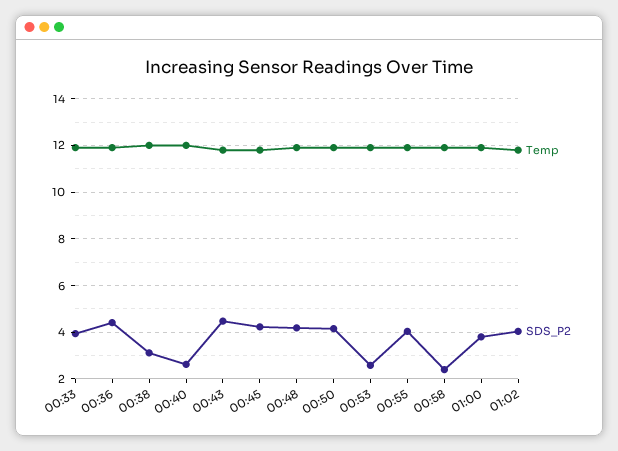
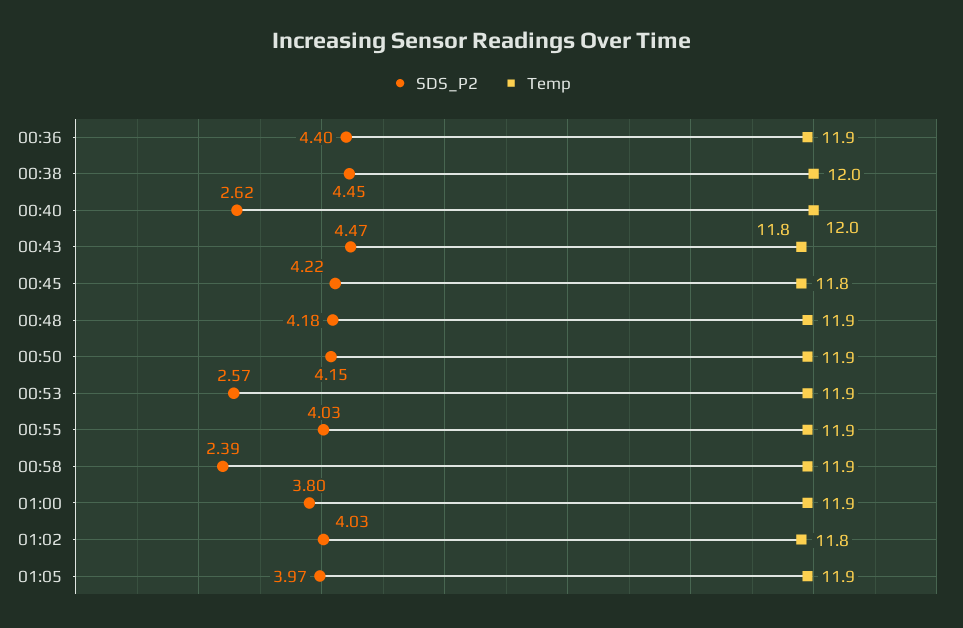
Temp, 00:33: 12 -> none
SDS_P2, 00:33: 4 -> none
SDS_P2, 00:38: 3 -> 4.45
SDS_P2, 01:05: none -> 3.97
Temp, 01:05: none -> 11.9

